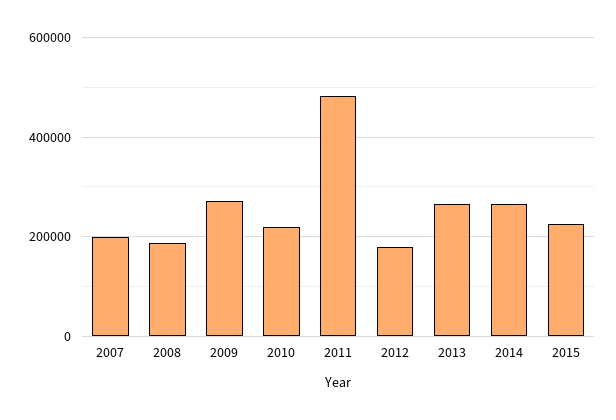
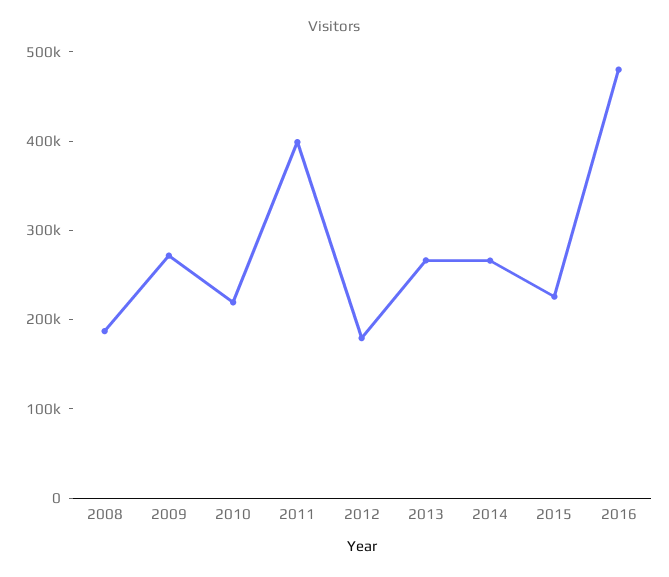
2007: 200000 -> none
2011: 480000 -> 400000
2016: none -> 480000

